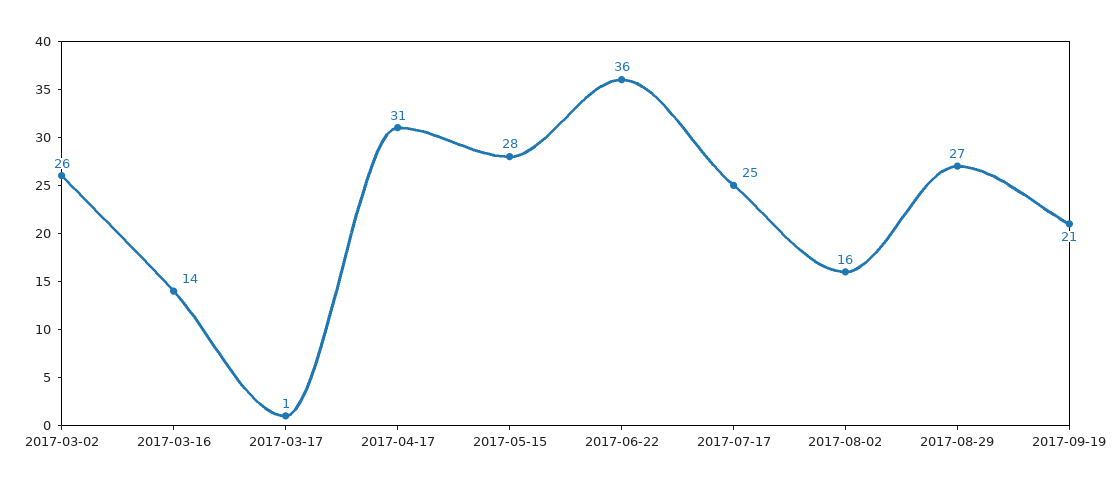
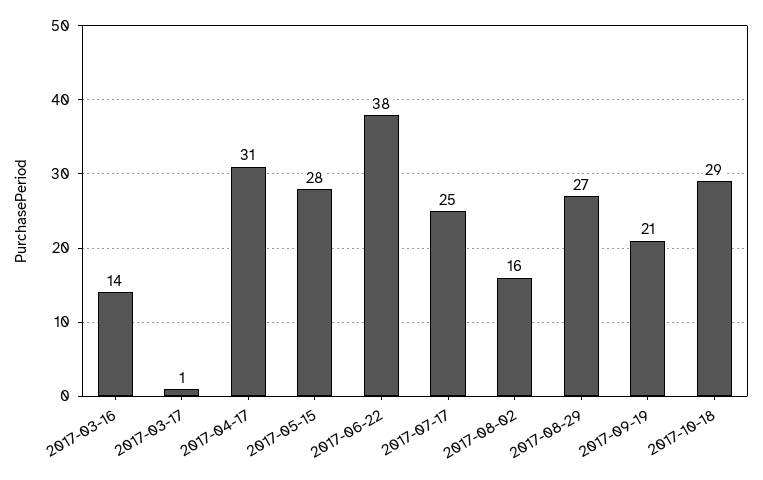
2017-03-02: 26 -> none
2017-06-22: 36 -> 38
2017-10-18: none -> 29

